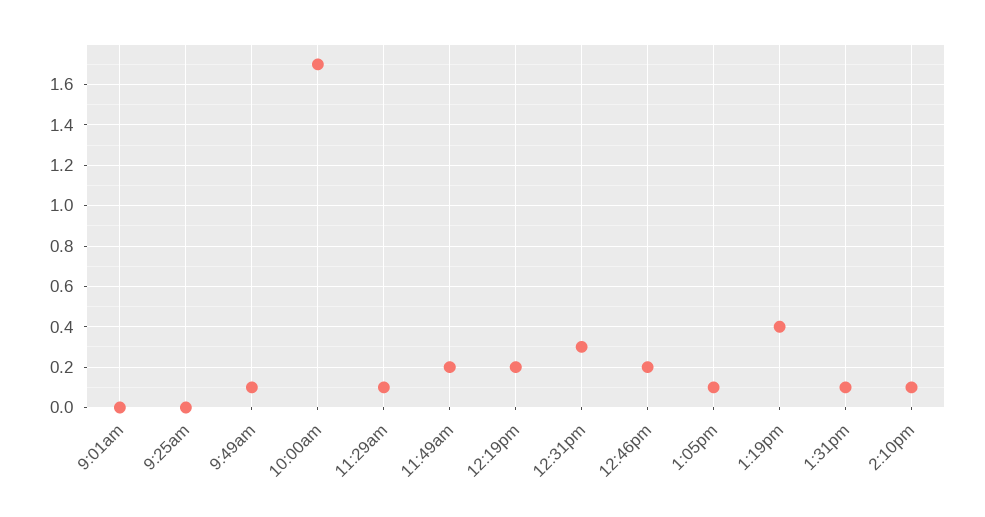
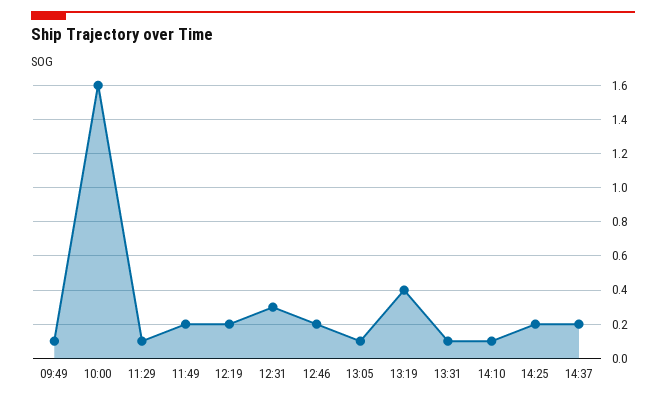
9:01am: 0 -> none
9:25am: 0 -> none
10:00am: 1.7 -> 1.6
14:25: none -> 0.2
14:37: none -> 0.2

